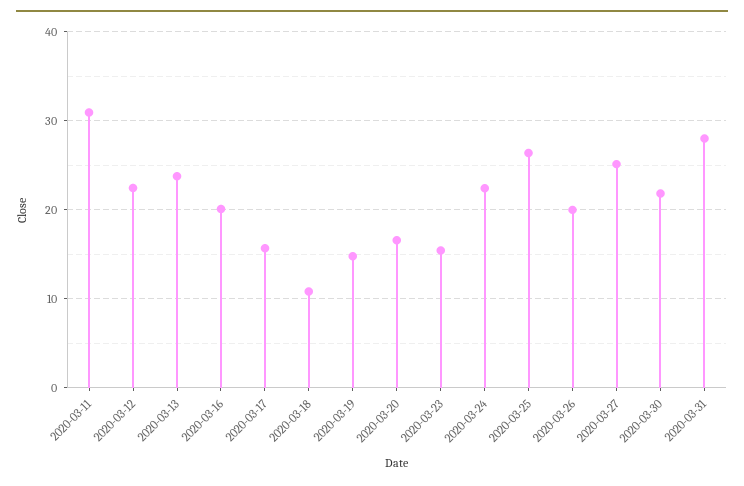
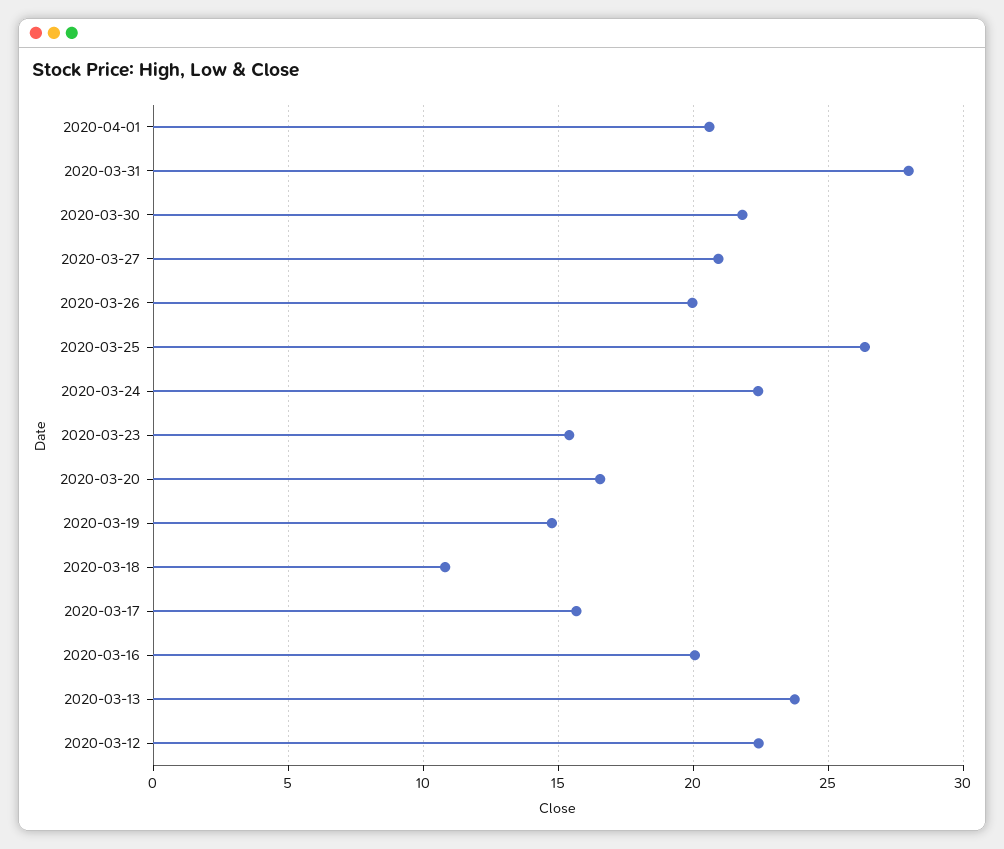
2020-03-11: 31 -> none
2020-03-27: 25 -> 21
2020-04-01: none -> 20.5

